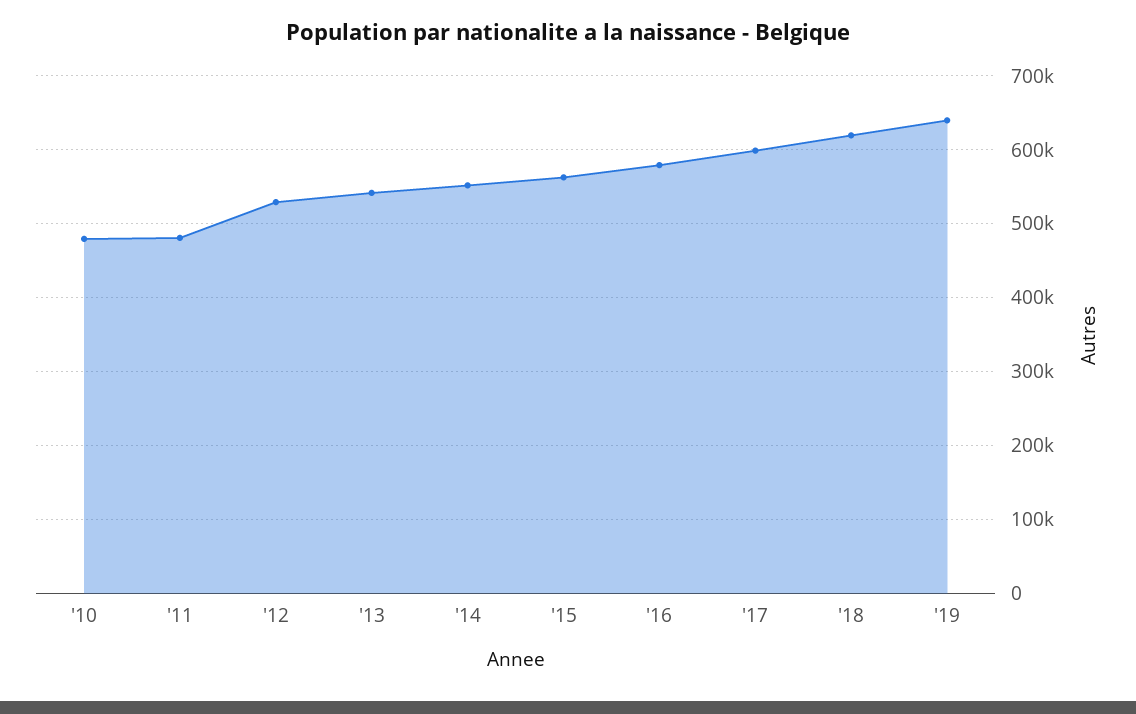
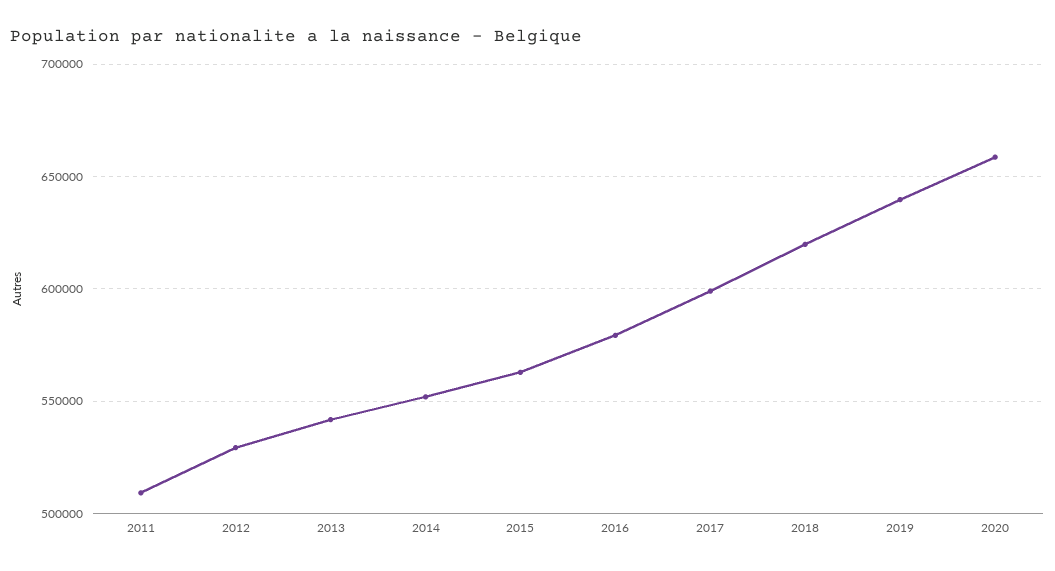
'10: 480000 -> none
'11: 480000 -> 510000
2020: none -> 660000

